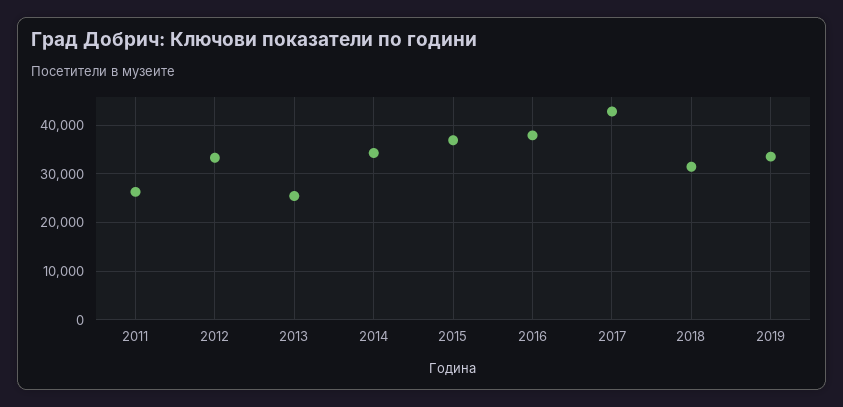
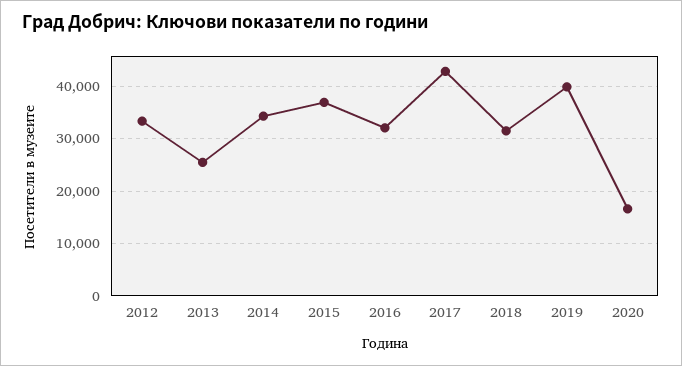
2011: 26000 -> none
2016: 38000 -> 32000
2019: 34000 -> 40000
2020: none -> 16000

